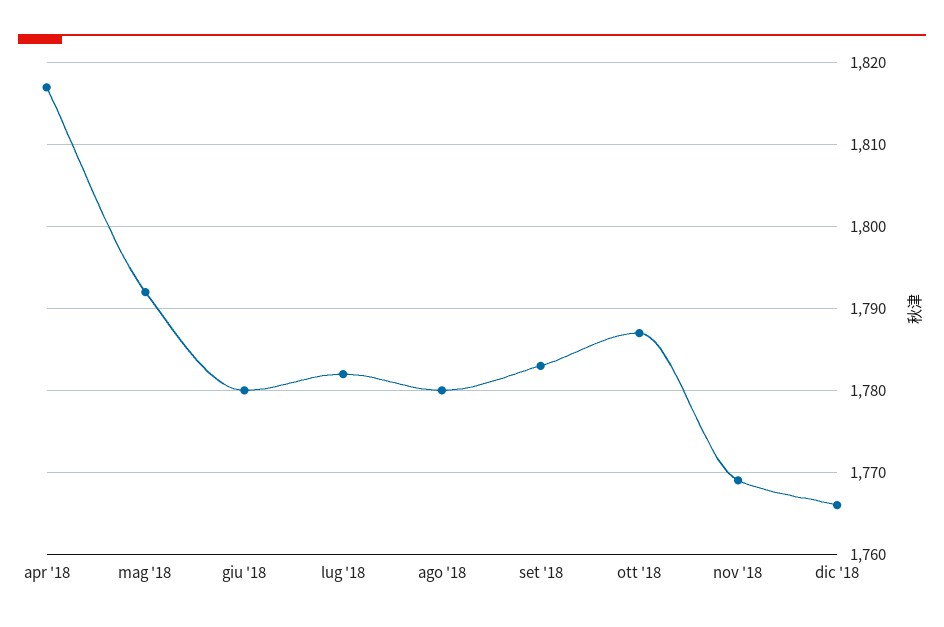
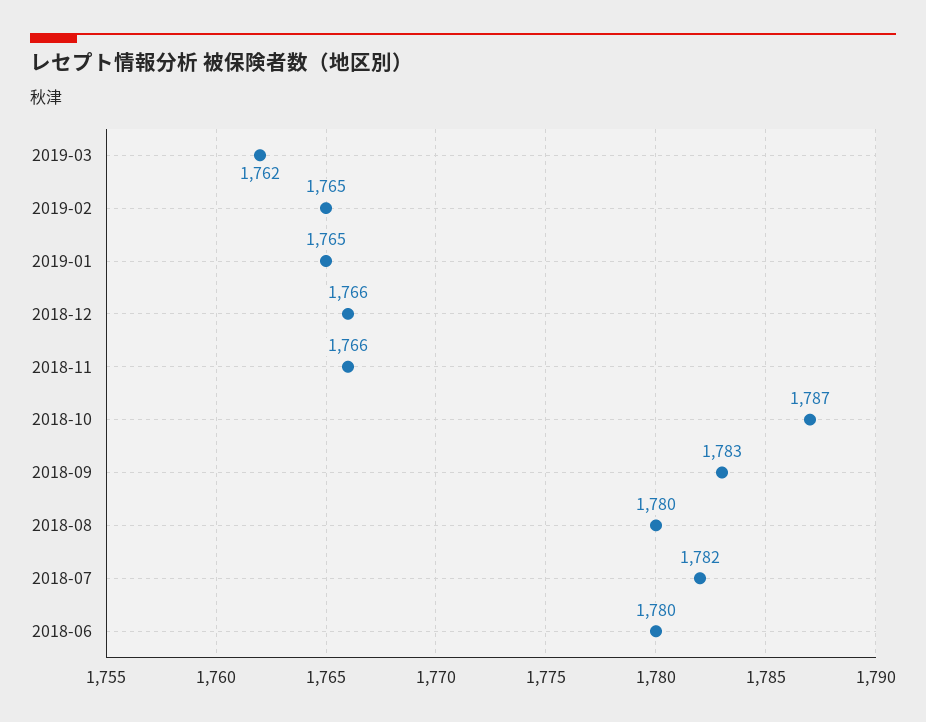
apr '18: 1817 -> none
mag '18: 1792 -> none
nov '18: 1769 -> 1766
2019-03: none -> 1762
2019-02: none -> 1765
2019-01: none -> 1765

